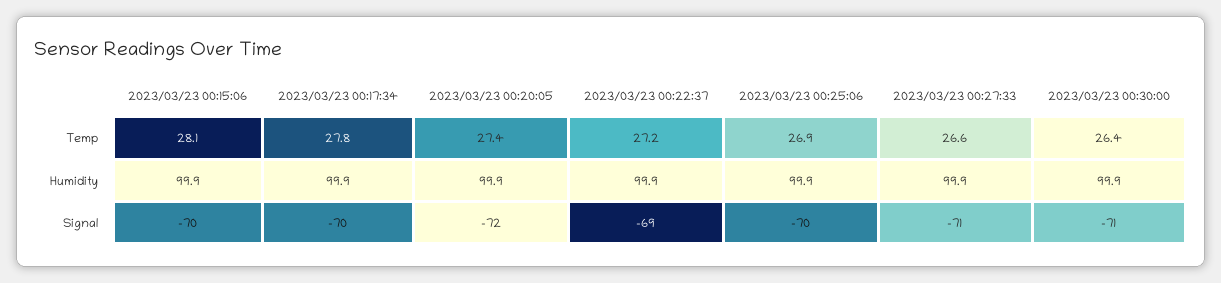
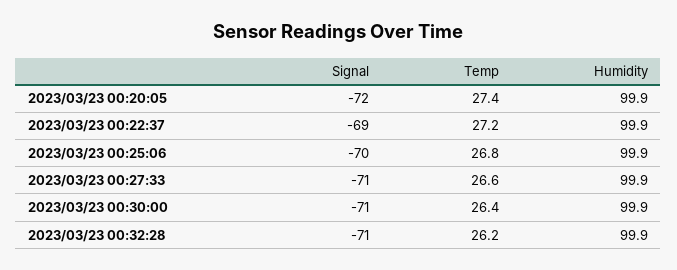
2023/03/23 00:15:06, Temp: 28.1 -> none
2023/03/23 00:17:34, Temp: 27.8 -> none
2023/03/23 00:25:06, Temp: 26.9 -> 26.8
2023/03/23 00:15:06, Humidity: 99.9 -> none
2023/03/23 00:17:34, Humidity: 99.9 -> none
2023/03/23 00:15:06, Signal: -70 -> none
2023/03/23 00:17:34, Signal: -70 -> none
2023/03/23 00:32:28, Signal: none -> -71
2023/03/23 00:32:28, Temp: none -> 26.2
2023/03/23 00:32:28, Humidity: none -> 99.9

